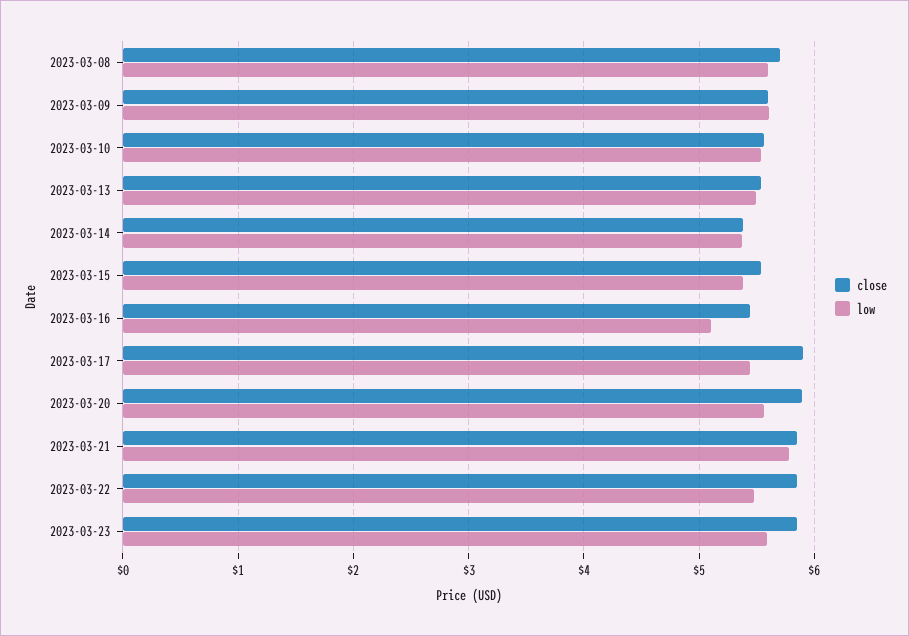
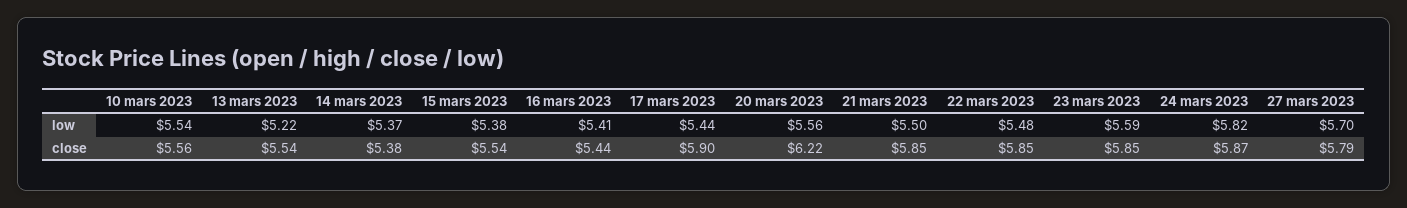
close, 2023-03-08: 5.7 -> none
low, 2023-03-08: 5.6 -> none
close, 2023-03-09: 5.6 -> none
low, 2023-03-09: 5.6 -> none
low, 2023-03-13: 5.5 -> 5.22
low, 2023-03-16: 5.1 -> 5.41
close, 2023-03-20: 5.9 -> 6.22
low, 2023-03-21: 5.8 -> 5.5
low, 24 mars 2023: none -> 5.82
low, 27 mars 2023: none -> 5.7
close, 24 mars 2023: none -> 5.87
close, 27 mars 2023: none -> 5.79

